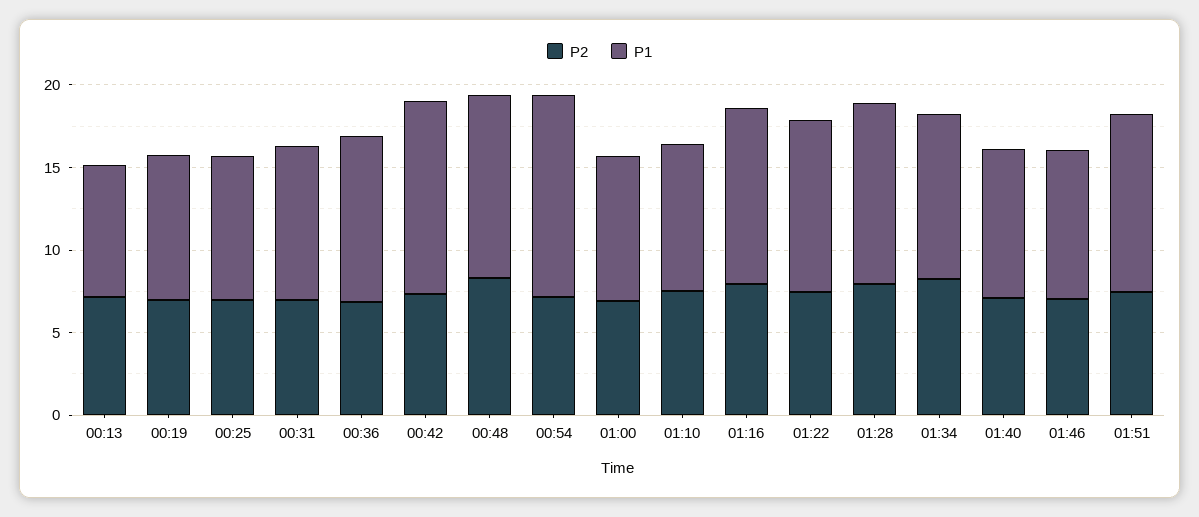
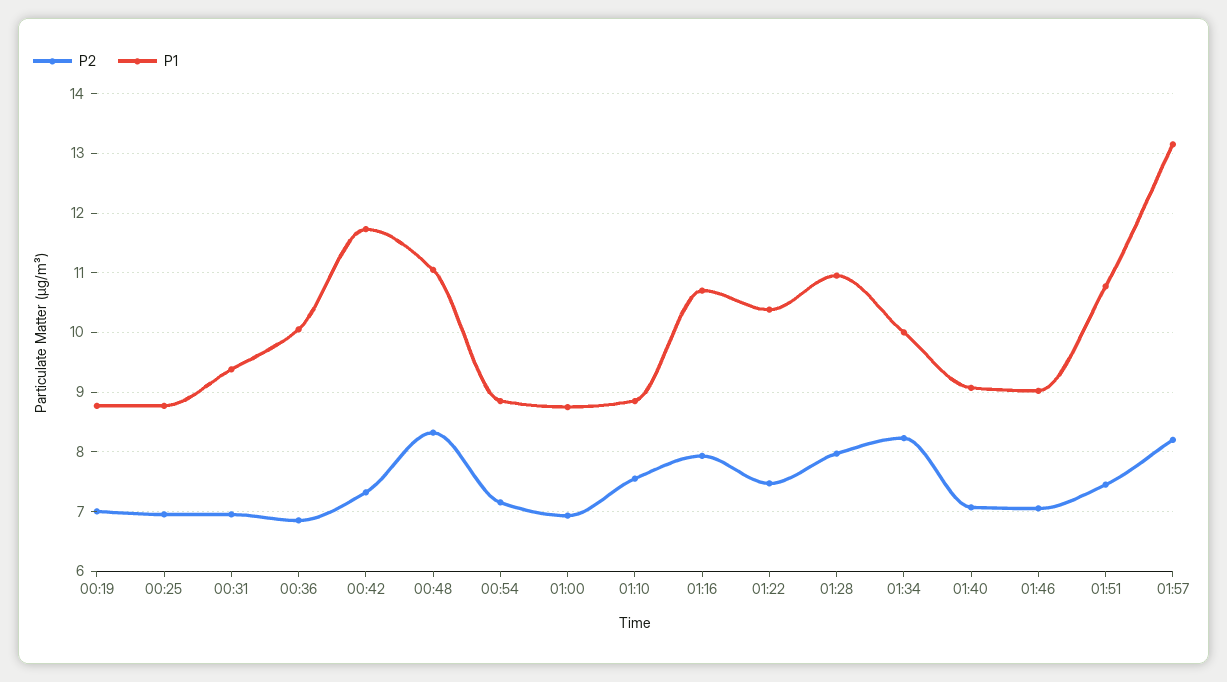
P2, 00:13: 7 -> none
P1, 00:13: 8 -> none
P1, 00:54: 12 -> 8.8
P2, 01:57: none -> 8.2
P1, 01:57: none -> 13.2

